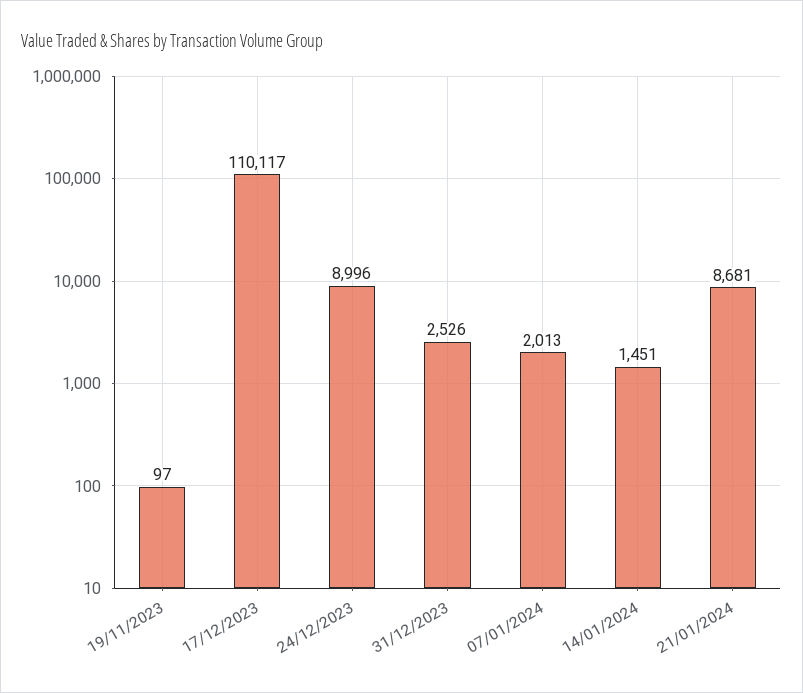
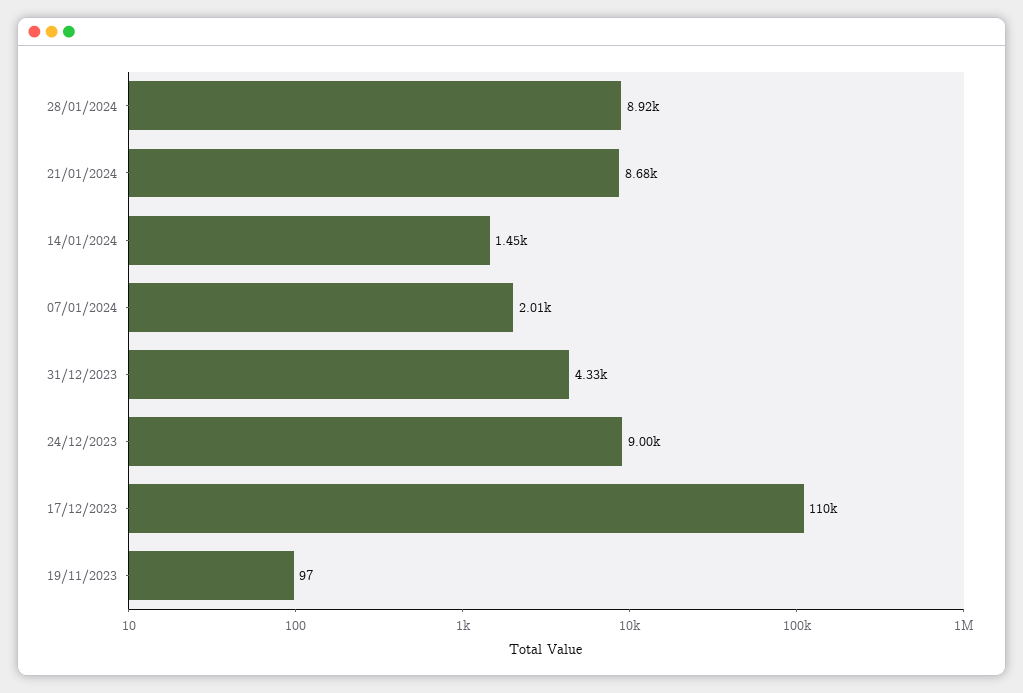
31/12/2023: 2526 -> 4330
28/01/2024: none -> 8920

